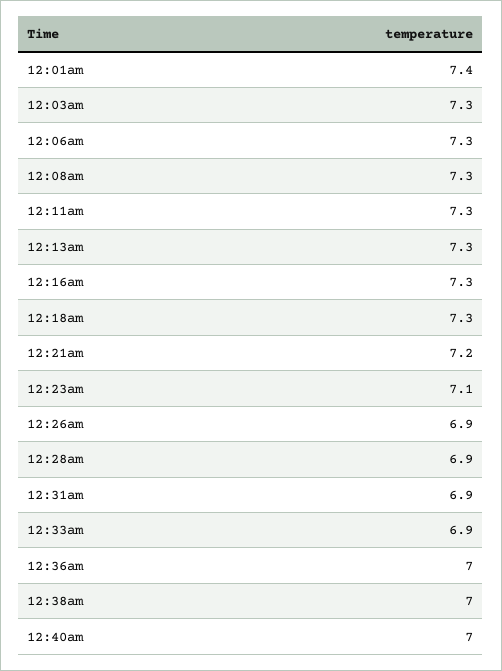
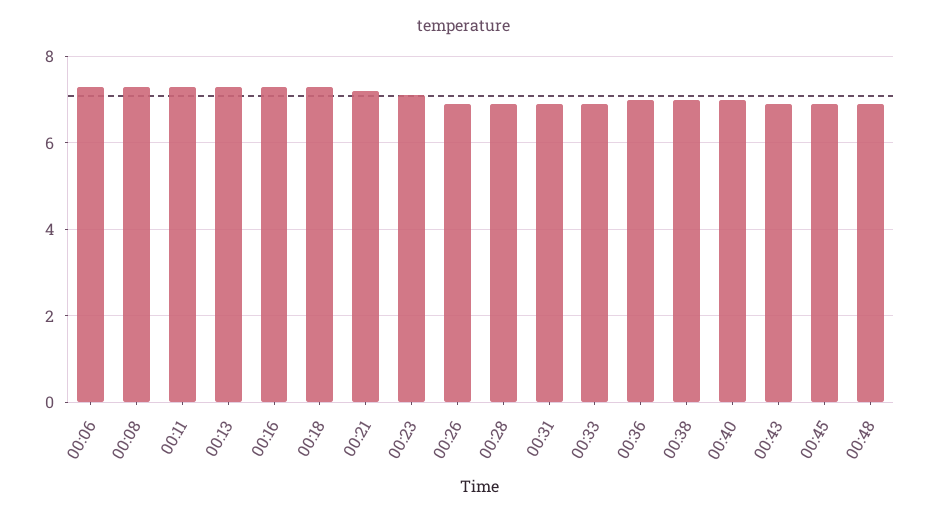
12:01am: 7.4 -> none
12:03am: 7.3 -> none
00:43: none -> 7
00:45: none -> 7
00:48: none -> 7

